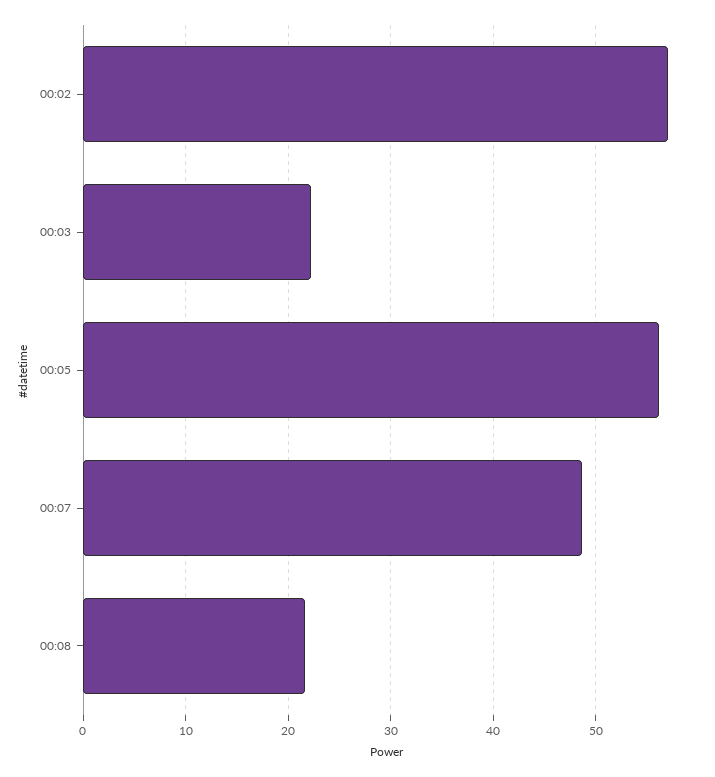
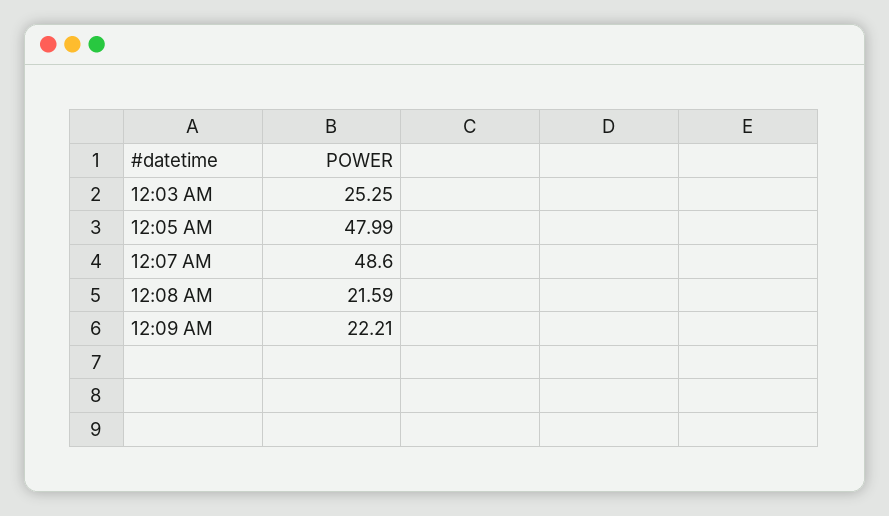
00:02: 57 -> none
00:03: 22 -> 25.25
00:05: 56 -> 47.99
12:09 AM: none -> 22.21

